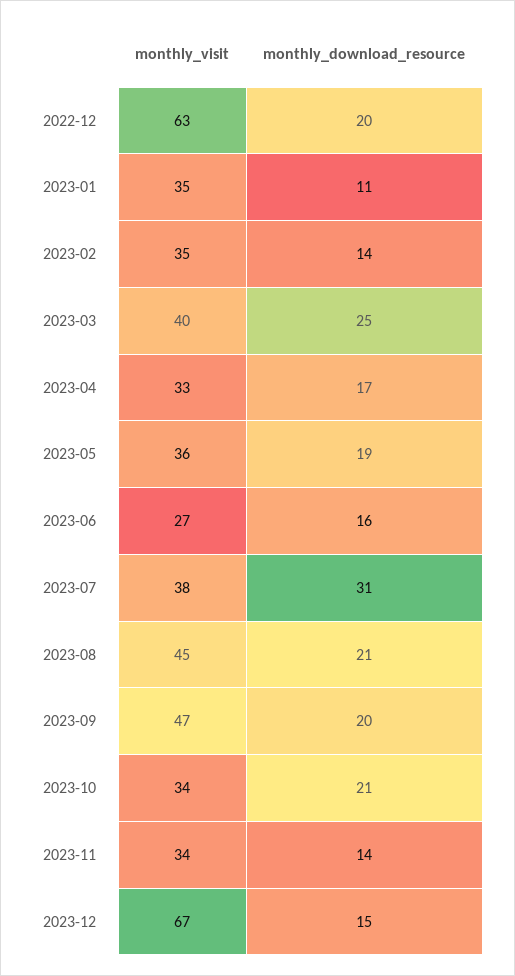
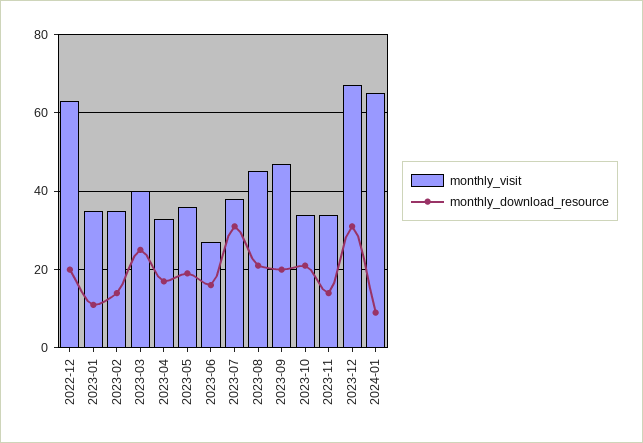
monthly_download_resource, 2023-12: 15 -> 30
monthly_visit, 2024-01: none -> 65
monthly_download_resource, 2024-01: none -> 10

